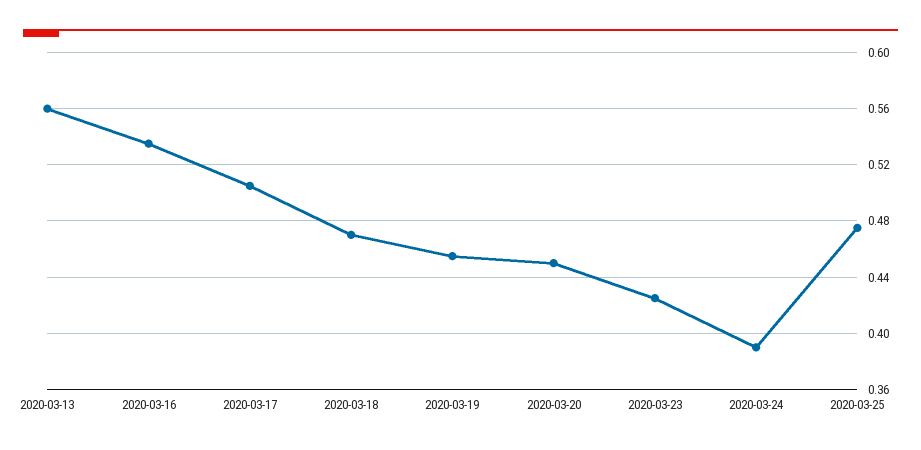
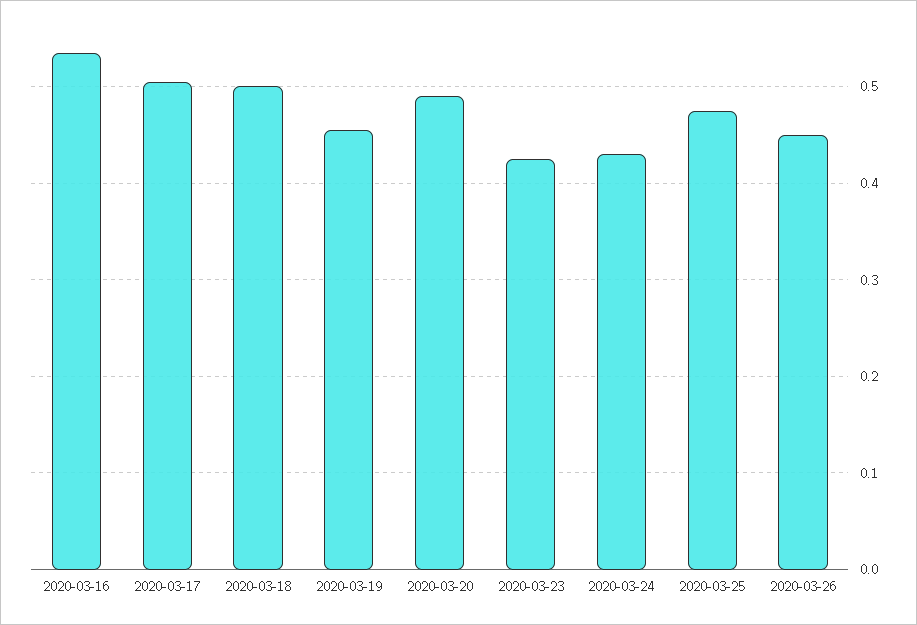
2020-03-13: 0.56 -> none
2020-03-18: 0.47 -> 0.5
2020-03-20: 0.45 -> 0.49
2020-03-24: 0.39 -> 0.43
2020-03-26: none -> 0.45

